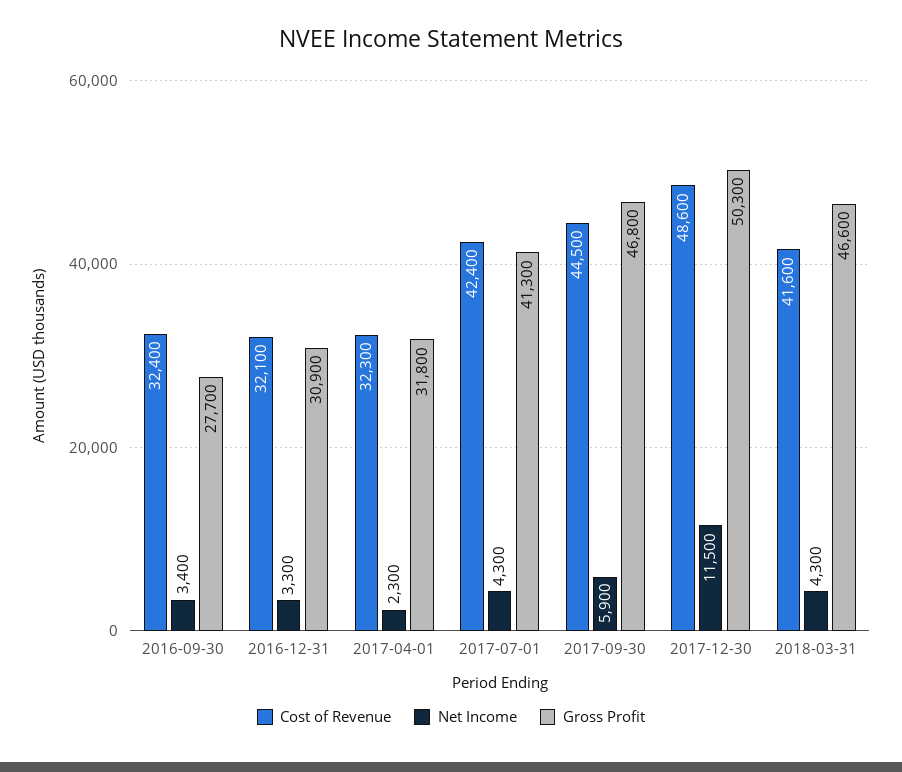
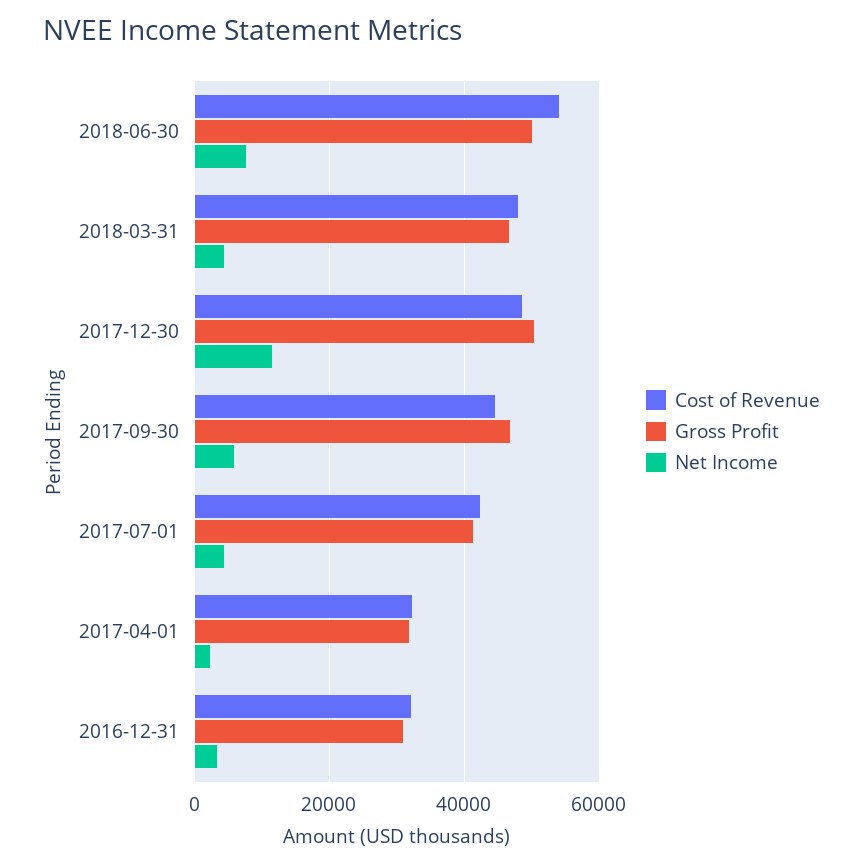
Cost of Revenue, 2016-09-30: 32400 -> none
Net Income, 2016-09-30: 3400 -> none
Gross Profit, 2016-09-30: 27700 -> none
Cost of Revenue, 2018-03-31: 41600 -> 48000
Cost of Revenue, 2018-06-30: none -> 54000
Gross Profit, 2018-06-30: none -> 50000
Net Income, 2018-06-30: none -> 8000

